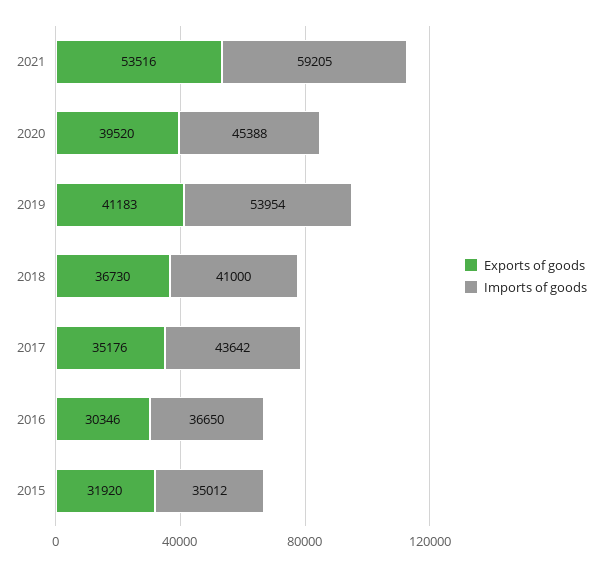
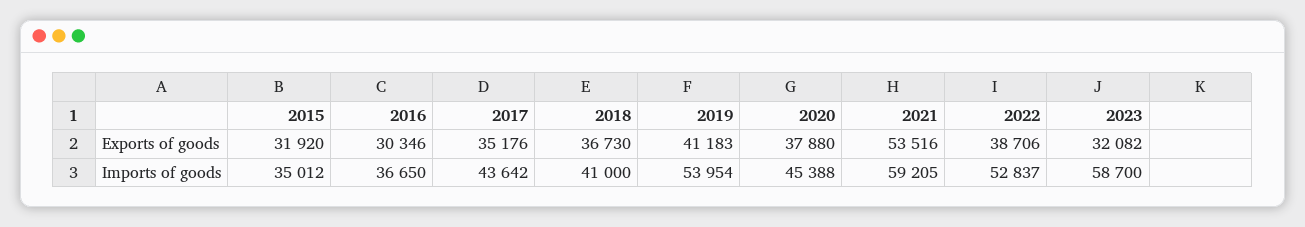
Exports of goods, 2020: 39520 -> 37880
Exports of goods, 2022: none -> 38706
Exports of goods, 2023: none -> 32082
Imports of goods, 2022: none -> 52837
Imports of goods, 2023: none -> 58700

